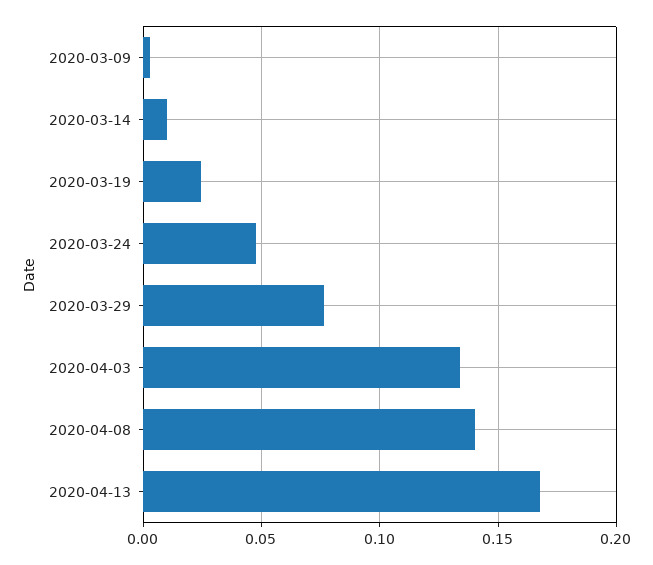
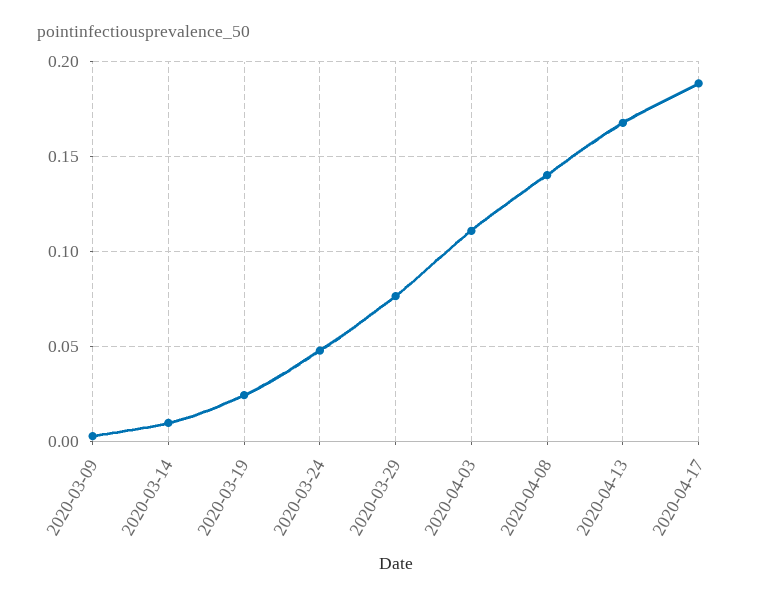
2020-04-03: 0.135 -> 0.11
2020-04-17: none -> 0.19

